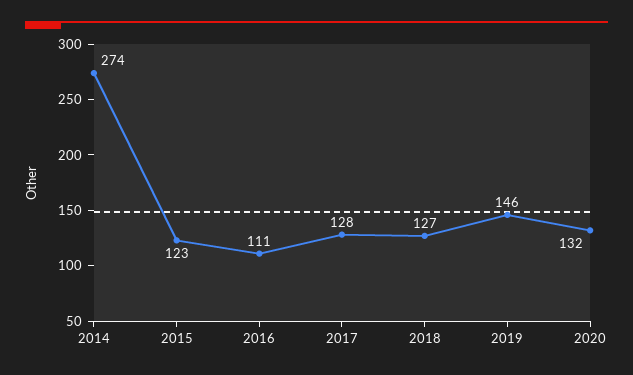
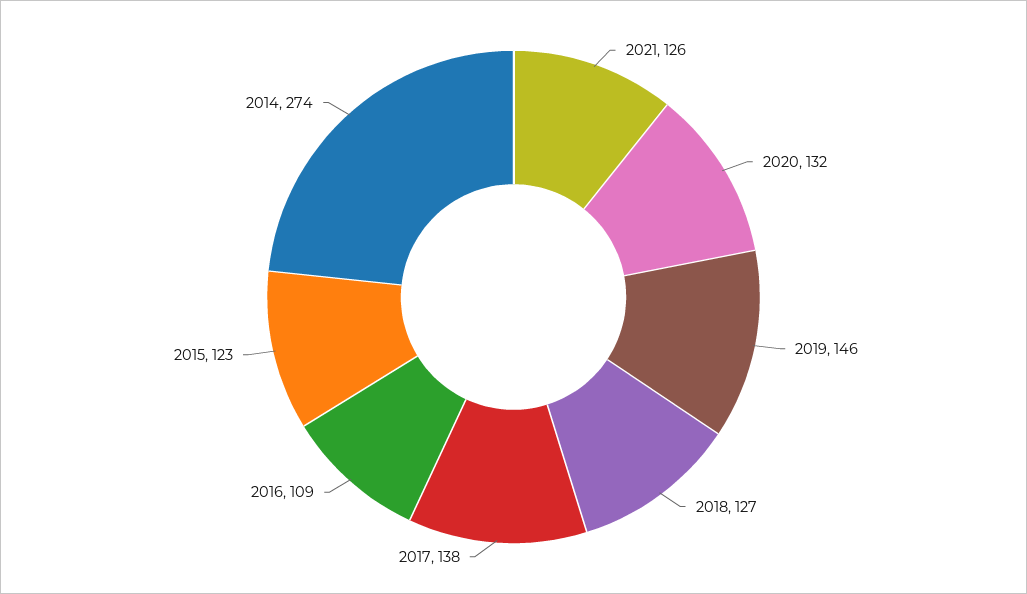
2016: 111 -> 109
2017: 128 -> 138
2021: none -> 126

